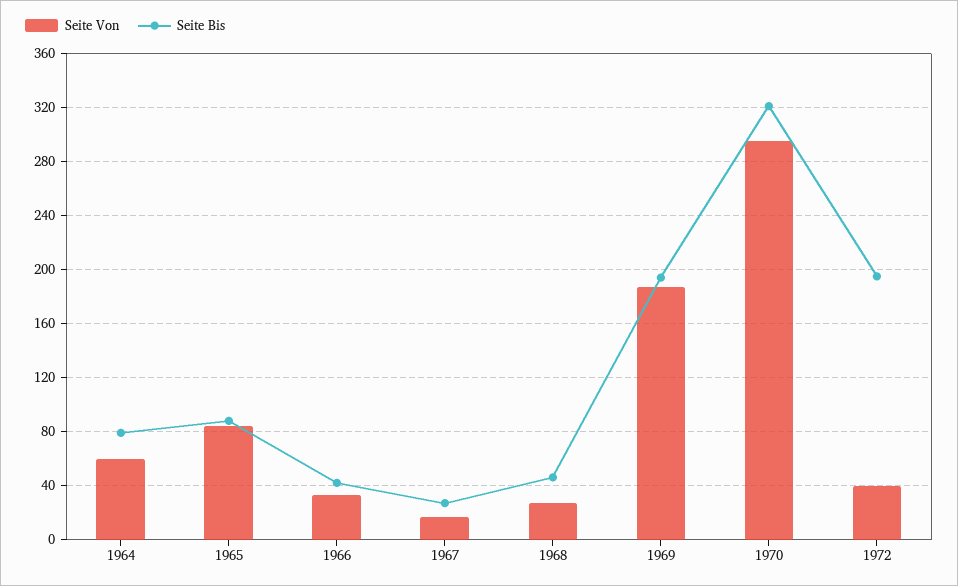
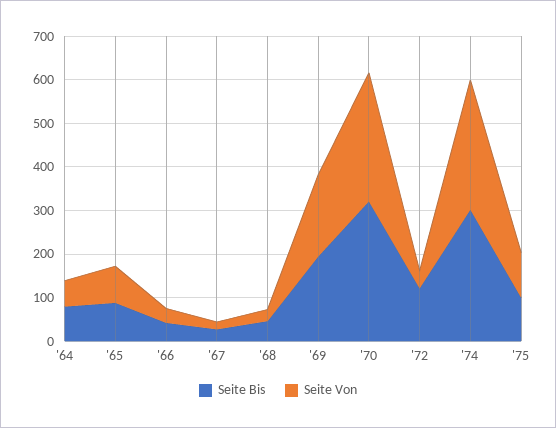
Seite Bis, 1972: 195 -> 120
Seite Bis, '74: none -> 300
Seite Von, '74: none -> 300
Seite Bis, '75: none -> 100
Seite Von, '75: none -> 100

